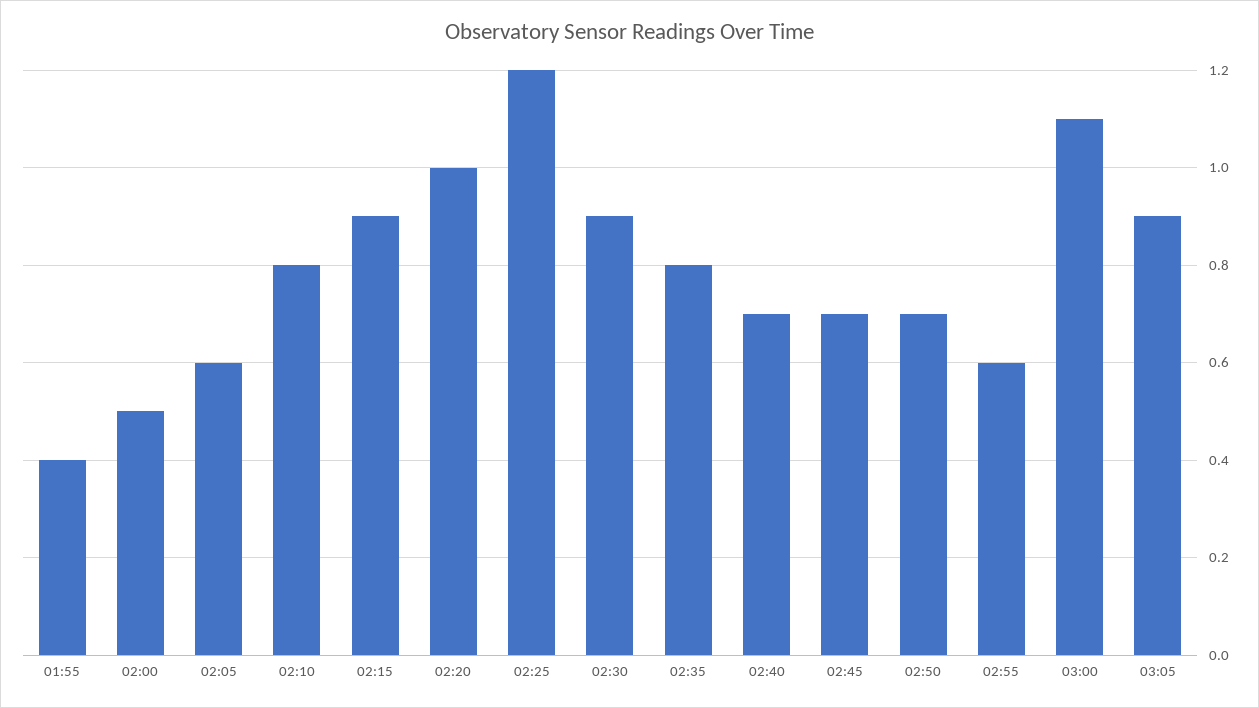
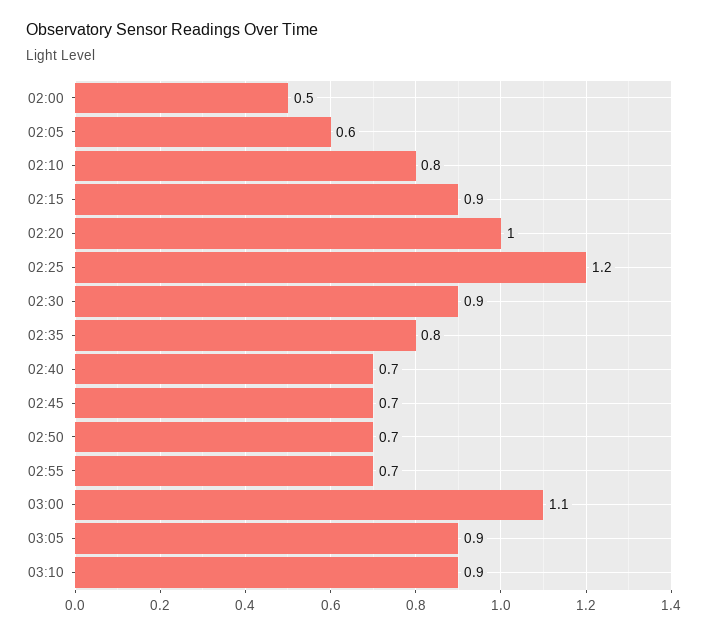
01:55: 0.4 -> none
02:55: 0.6 -> 0.7
03:10: none -> 0.9

